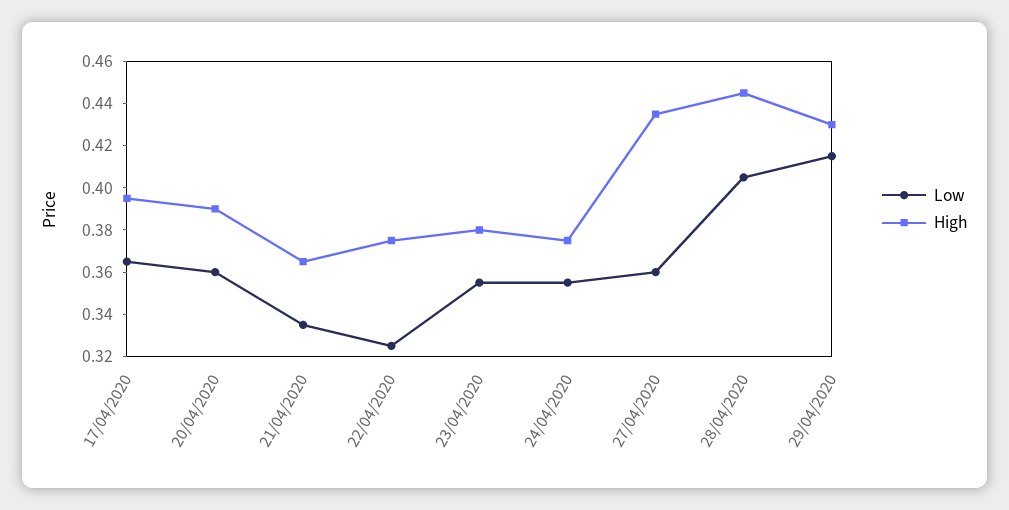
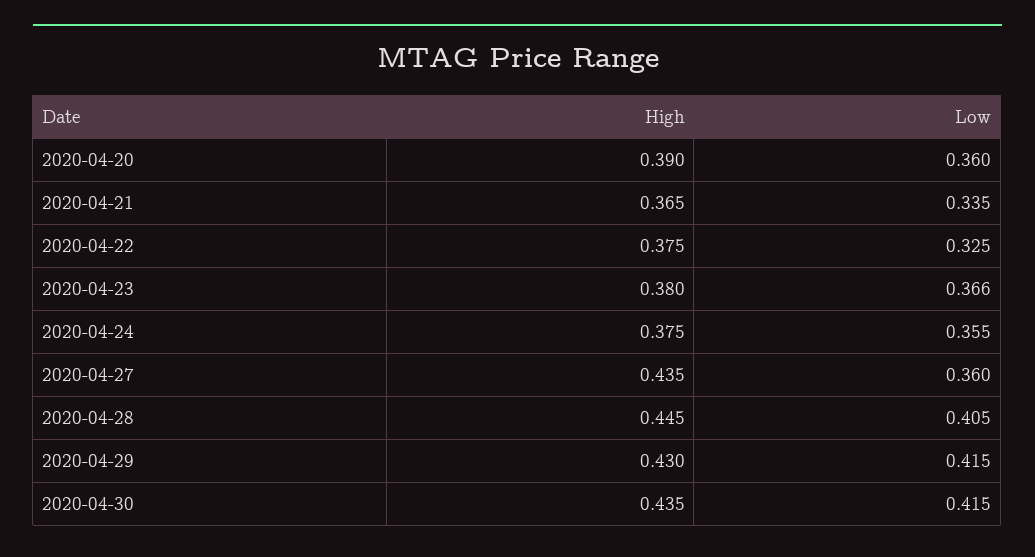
Low, 17/04/2020: 0.365 -> none
High, 17/04/2020: 0.395 -> none
Low, 23/04/2020: 0.355 -> 0.366
High, 2020-04-30: none -> 0.435
Low, 2020-04-30: none -> 0.415

